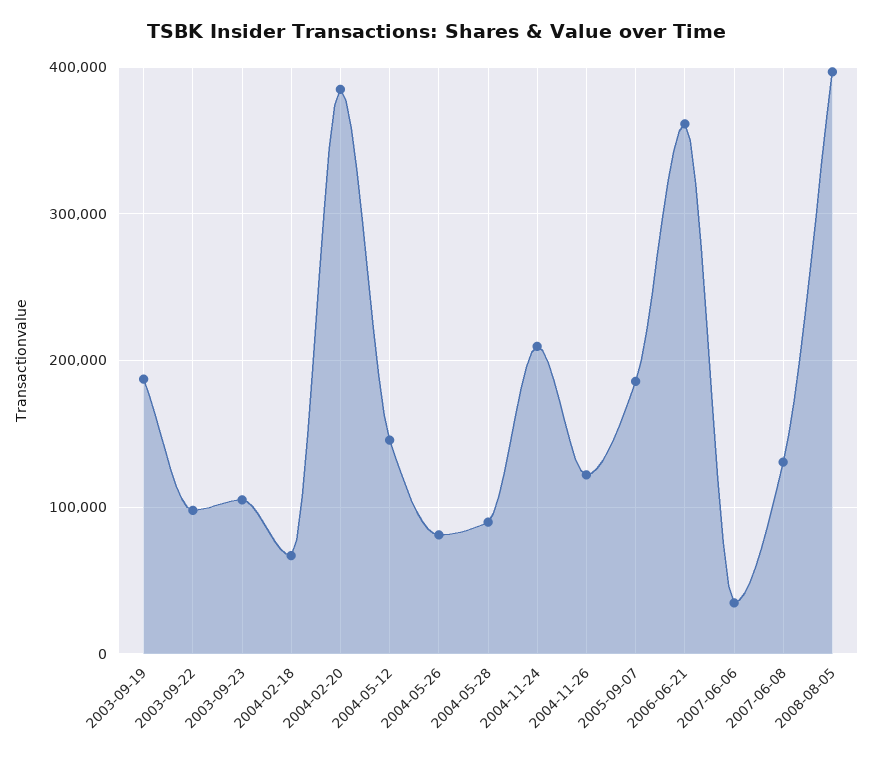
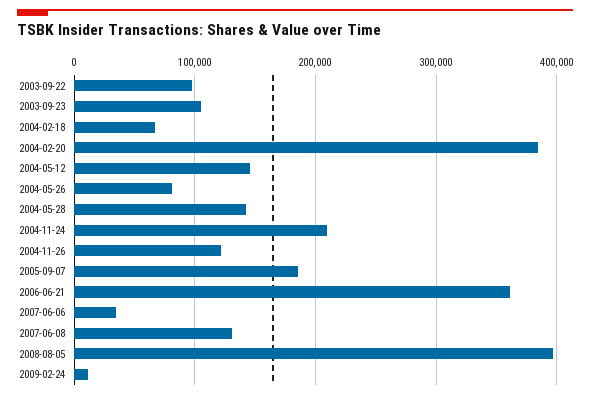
2003-09-19: 190000 -> none
2004-05-28: 90000 -> 140000
2009-02-24: none -> 10000

